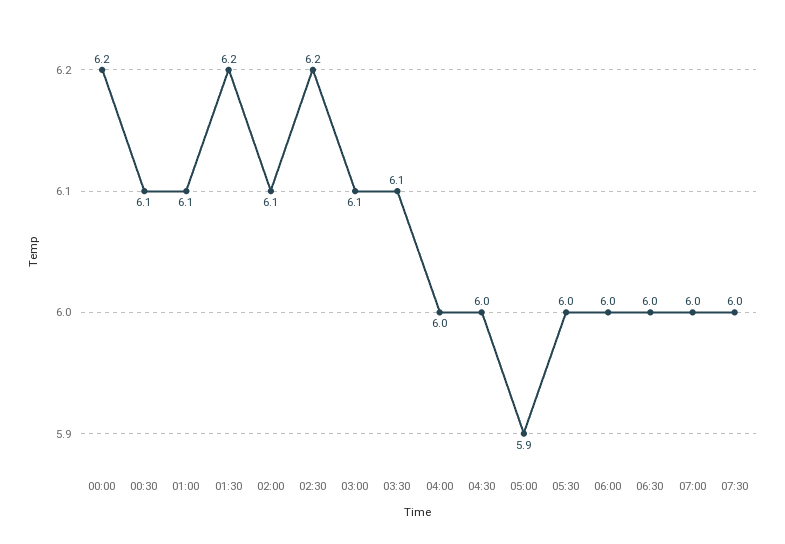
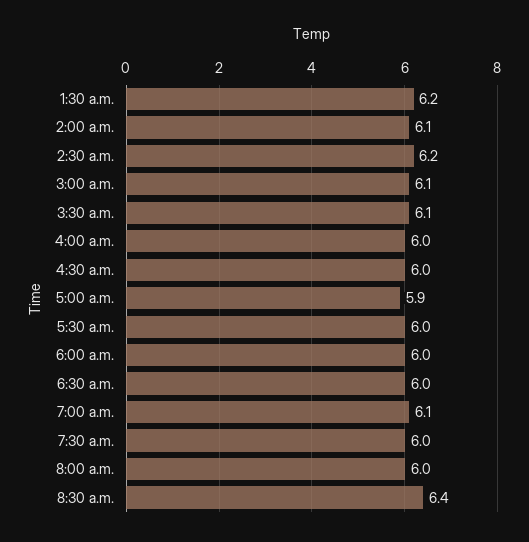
00:00: 6.2 -> none
00:30: 6.1 -> none
01:00: 6.1 -> none
07:00: 6 -> 6.1
8:00 a.m.: none -> 6
8:30 a.m.: none -> 6.4

